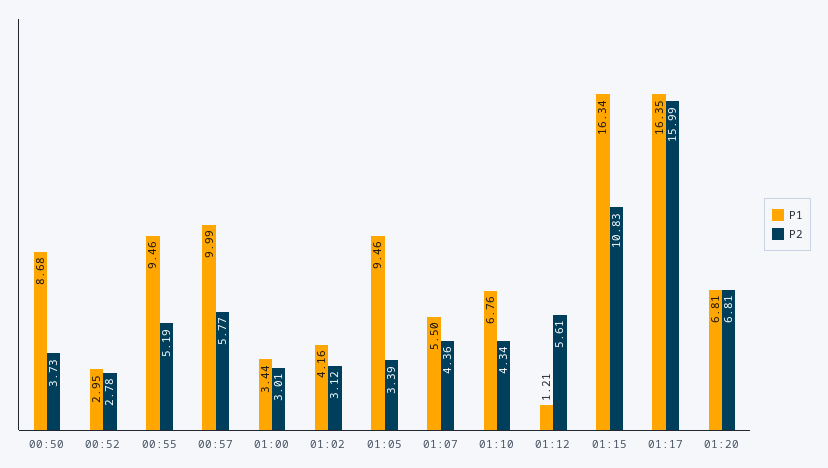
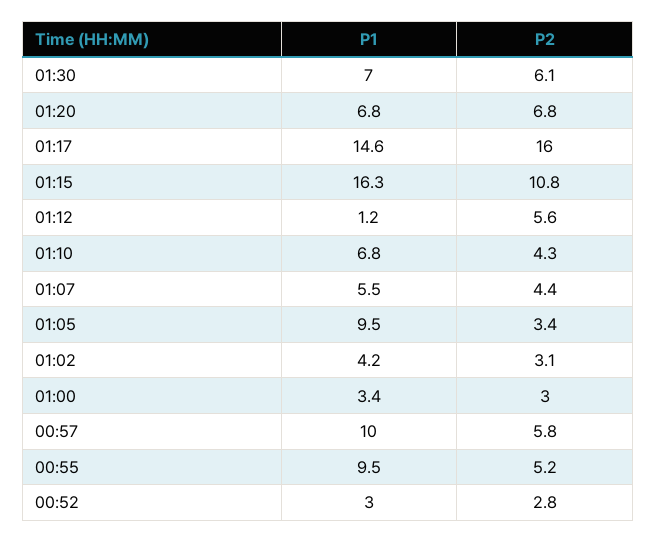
P1, 00:50: 8.68 -> none
P2, 00:50: 3.73 -> none
P1, 01:17: 16.35 -> 14.6
P1, 01:30: none -> 7
P2, 01:30: none -> 6.1

